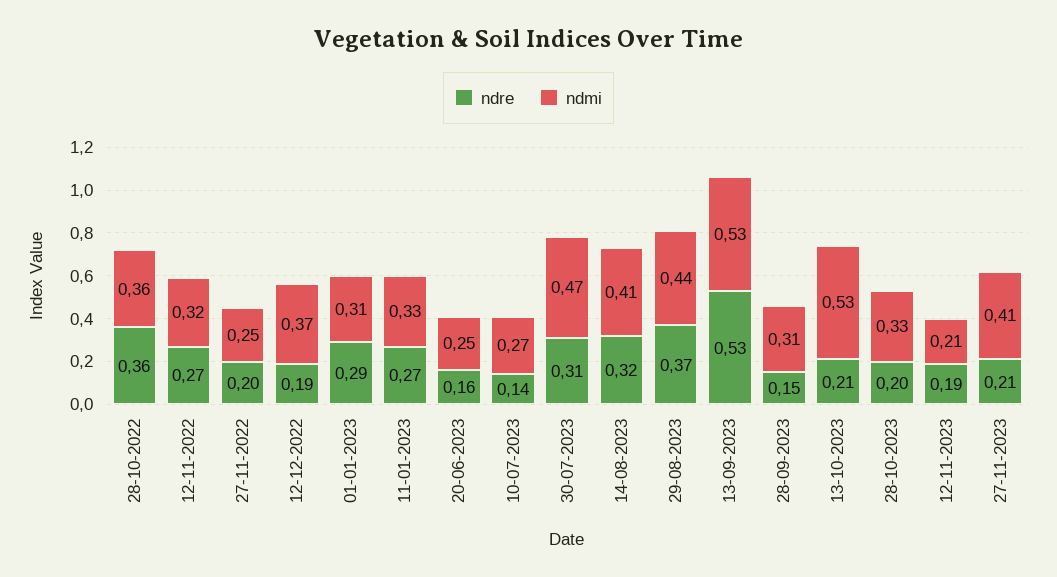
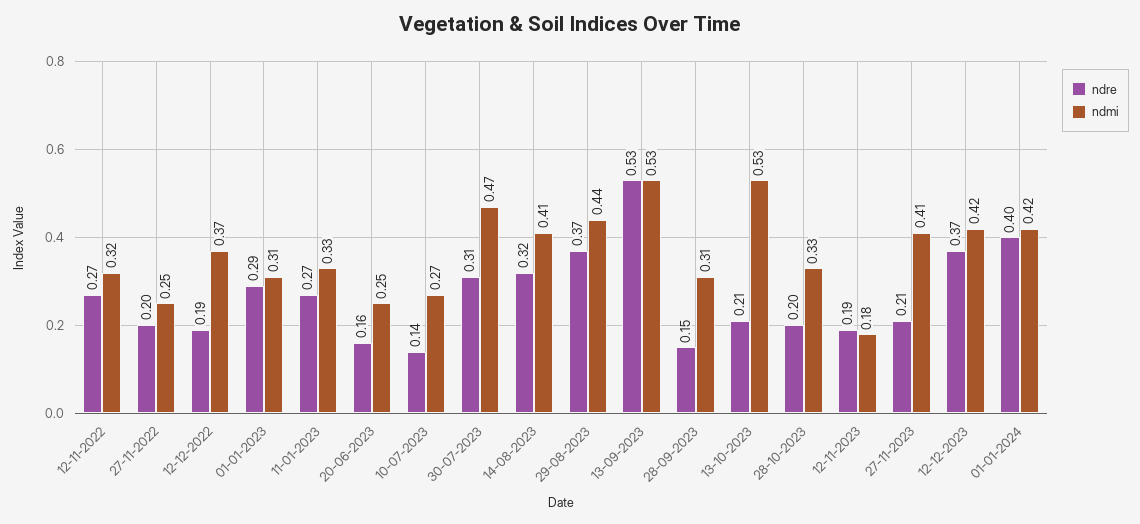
ndre, 28-10-2022: 0.36 -> none
ndmi, 28-10-2022: 0.36 -> none
ndmi, 12-11-2023: 0.21 -> 0.18
ndre, 12-12-2023: none -> 0.37
ndmi, 12-12-2023: none -> 0.42
ndre, 01-01-2024: none -> 0.4
ndmi, 01-01-2024: none -> 0.42

